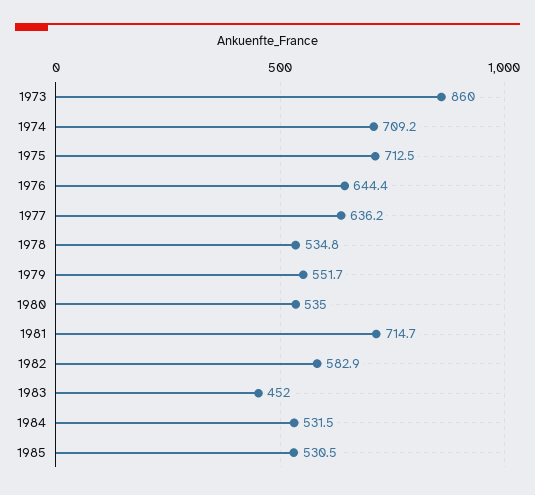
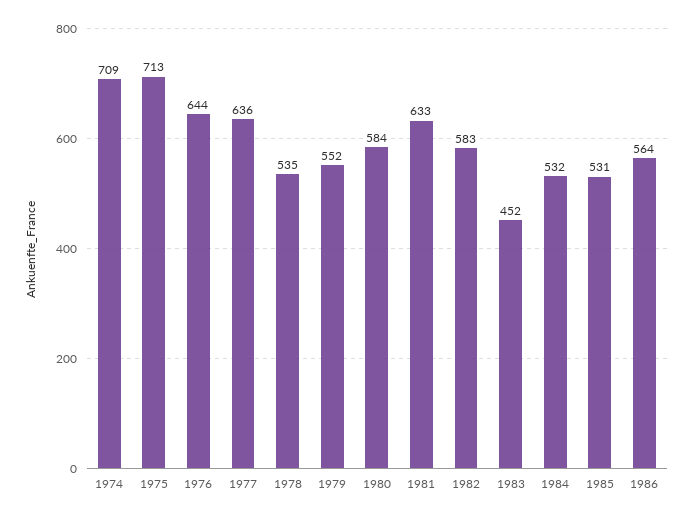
1973: 860 -> none
1980: 535 -> 584
1981: 714.7 -> 633
1986: none -> 564

